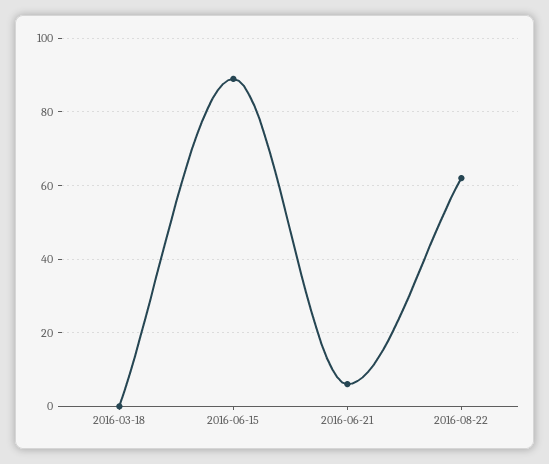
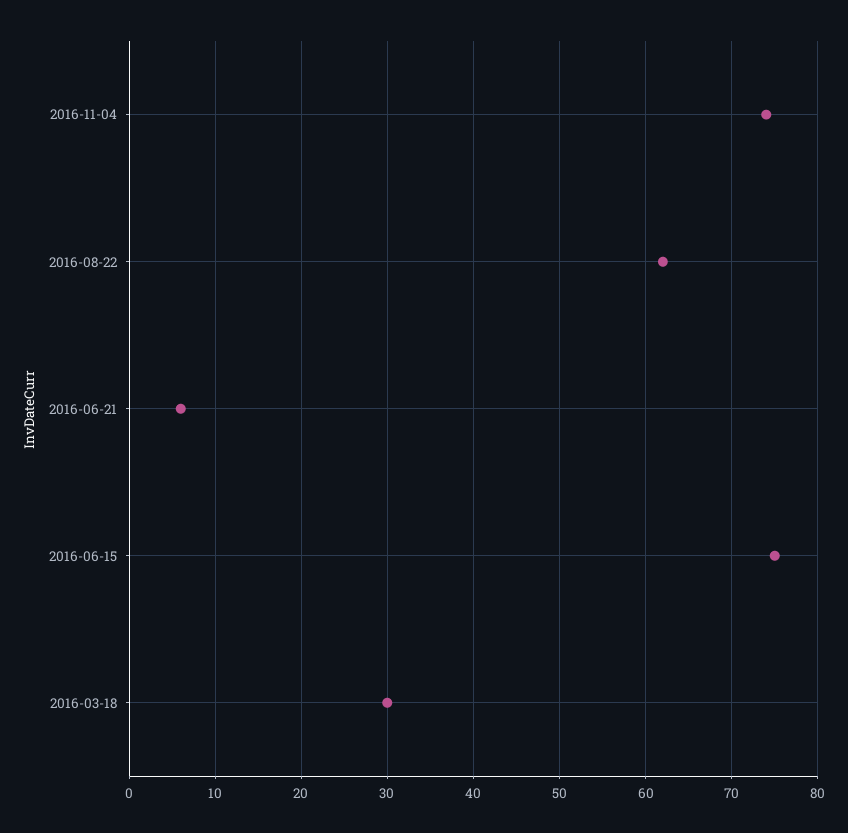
2016-03-18: 0 -> 30
2016-06-15: 90 -> 75
2016-11-04: none -> 74

